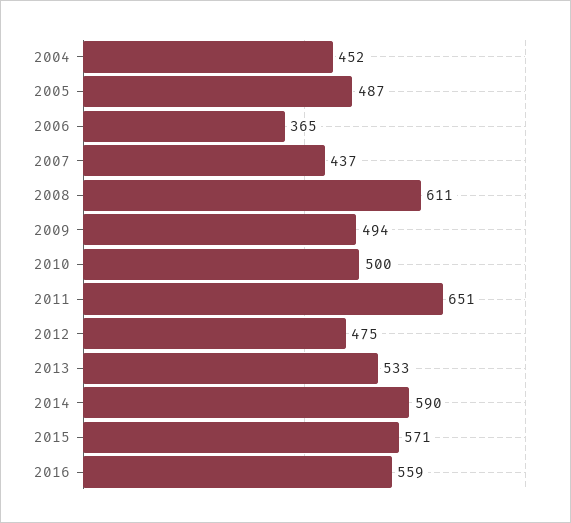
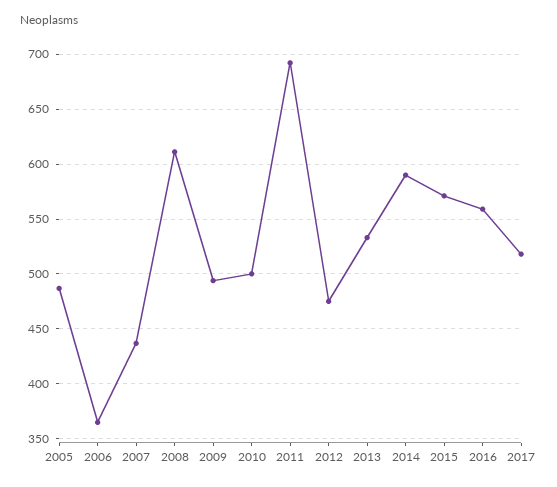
2004: 452 -> none
2011: 651 -> 690
2017: none -> 520

